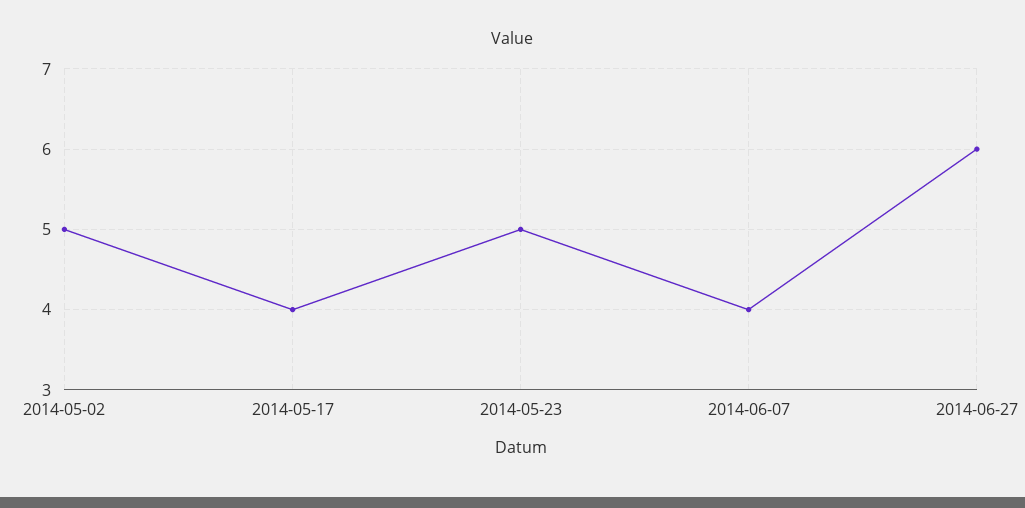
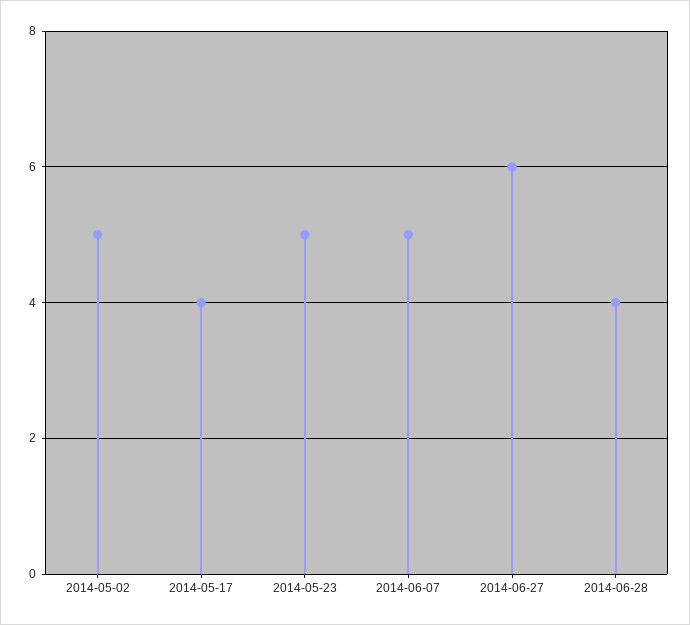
2014-06-07: 4 -> 5
2014-06-28: none -> 4

